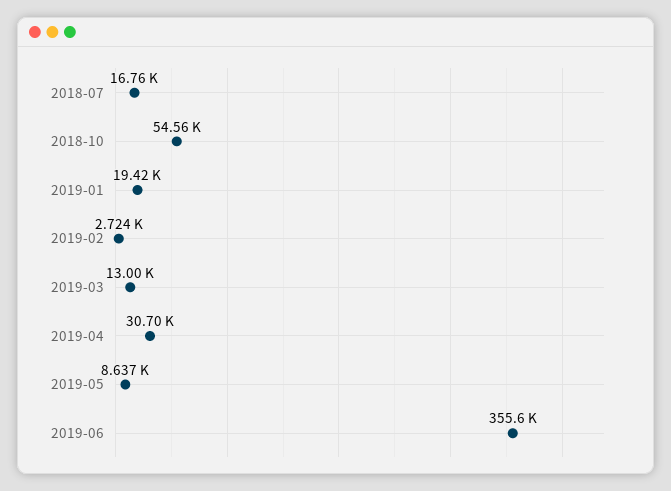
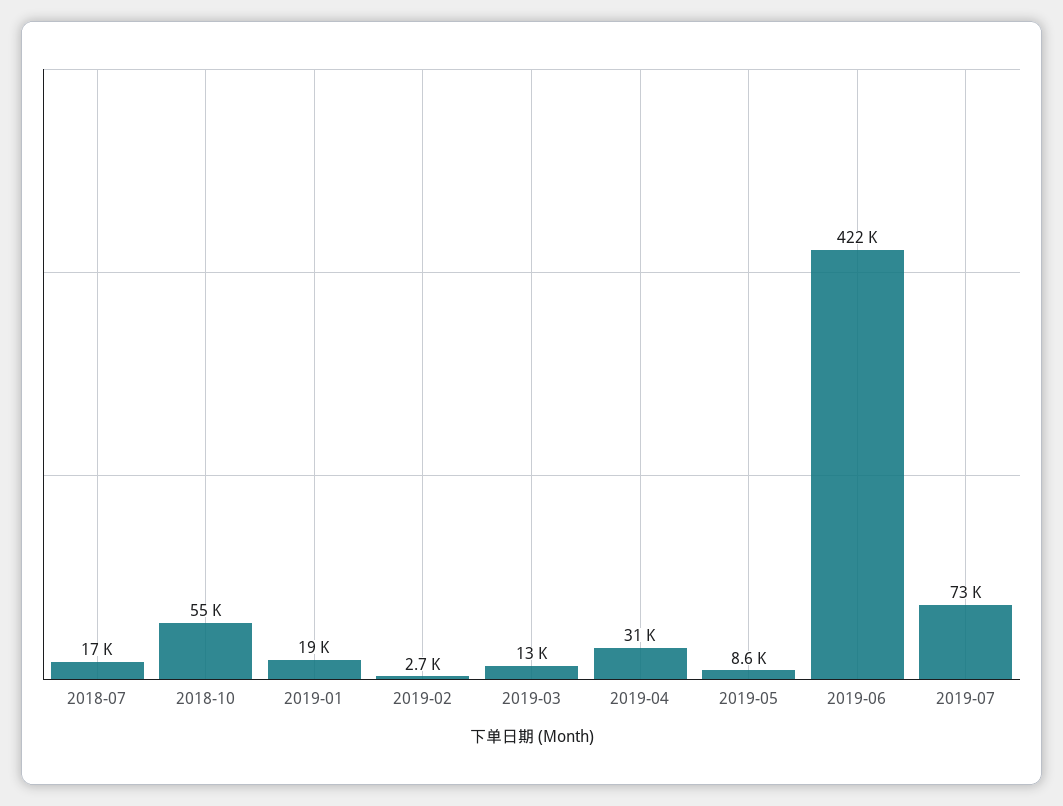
2019-06: 355600 -> 422000
2019-07: none -> 73000

